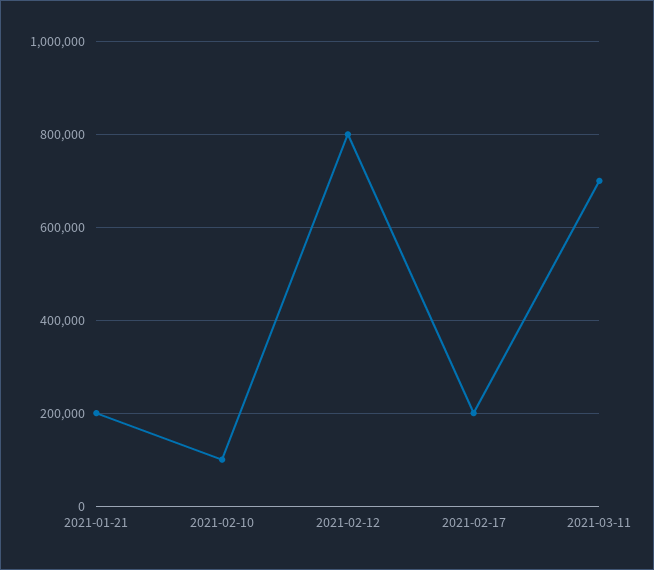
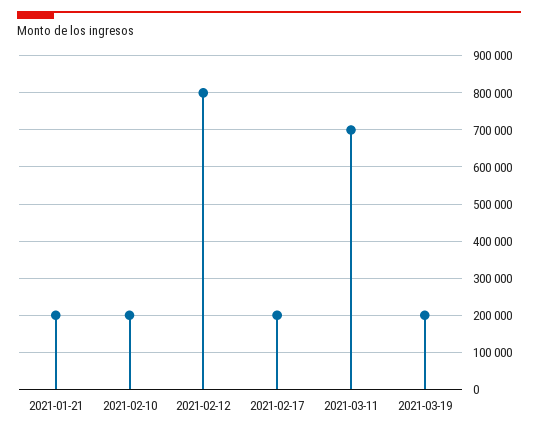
2021-02-10: 100000 -> 200000
2021-03-19: none -> 200000

